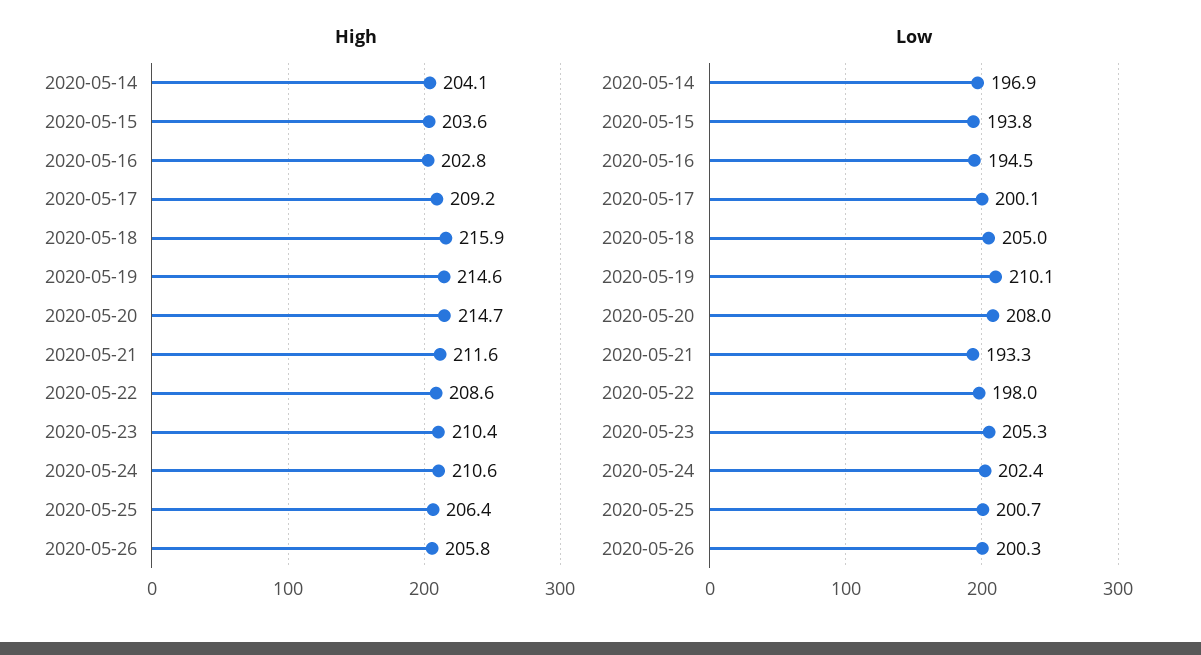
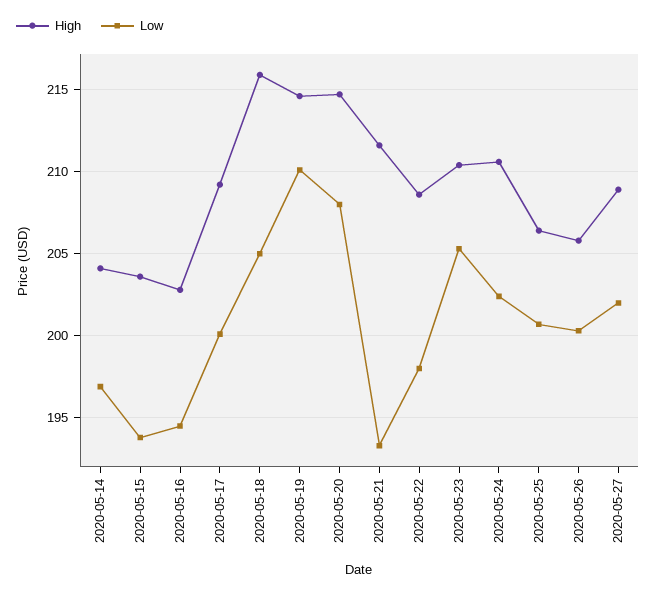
High, 2020-05-27: none -> 209
Low, 2020-05-27: none -> 202

